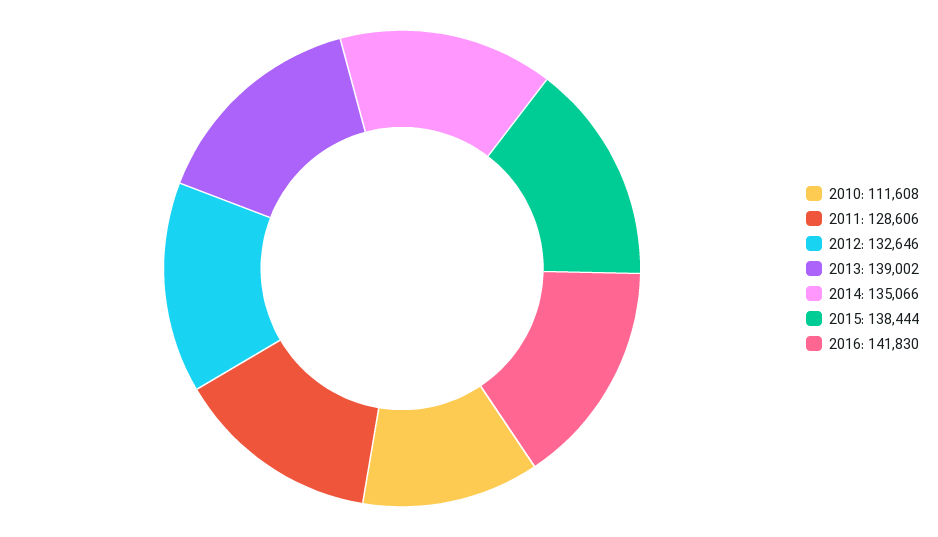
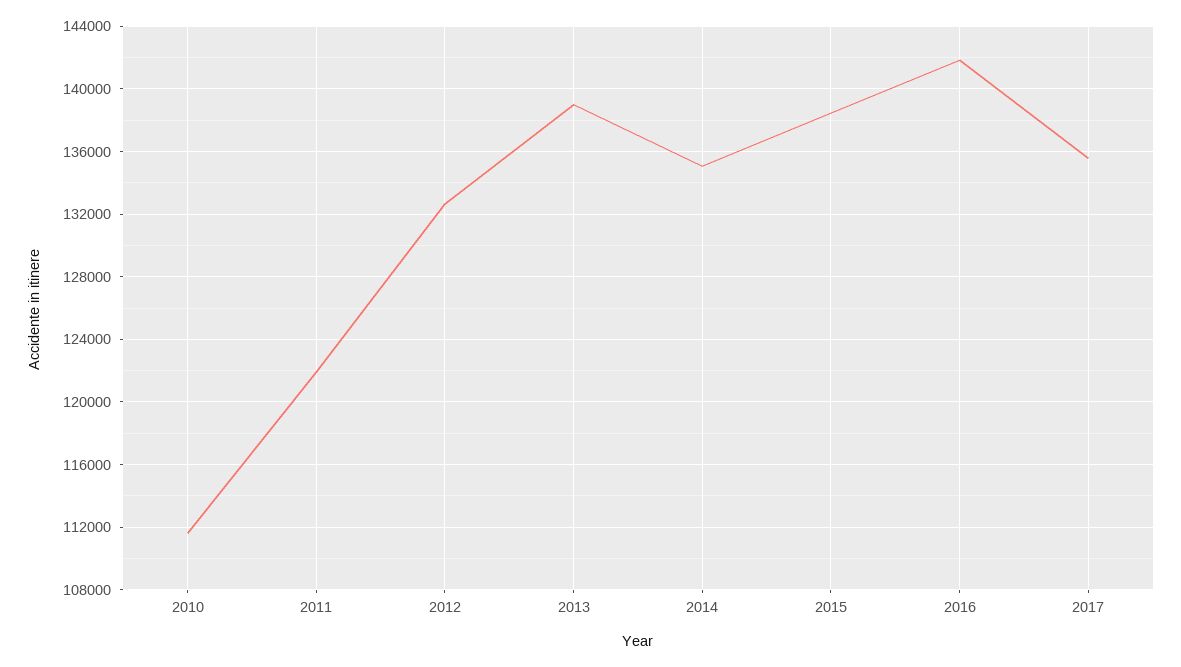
2011: 128606 -> 122000
2017: none -> 135500

